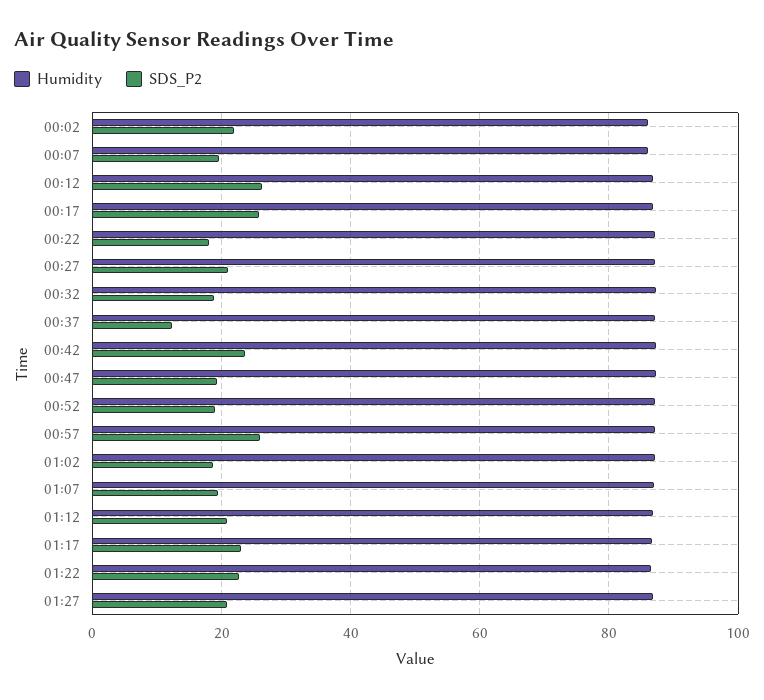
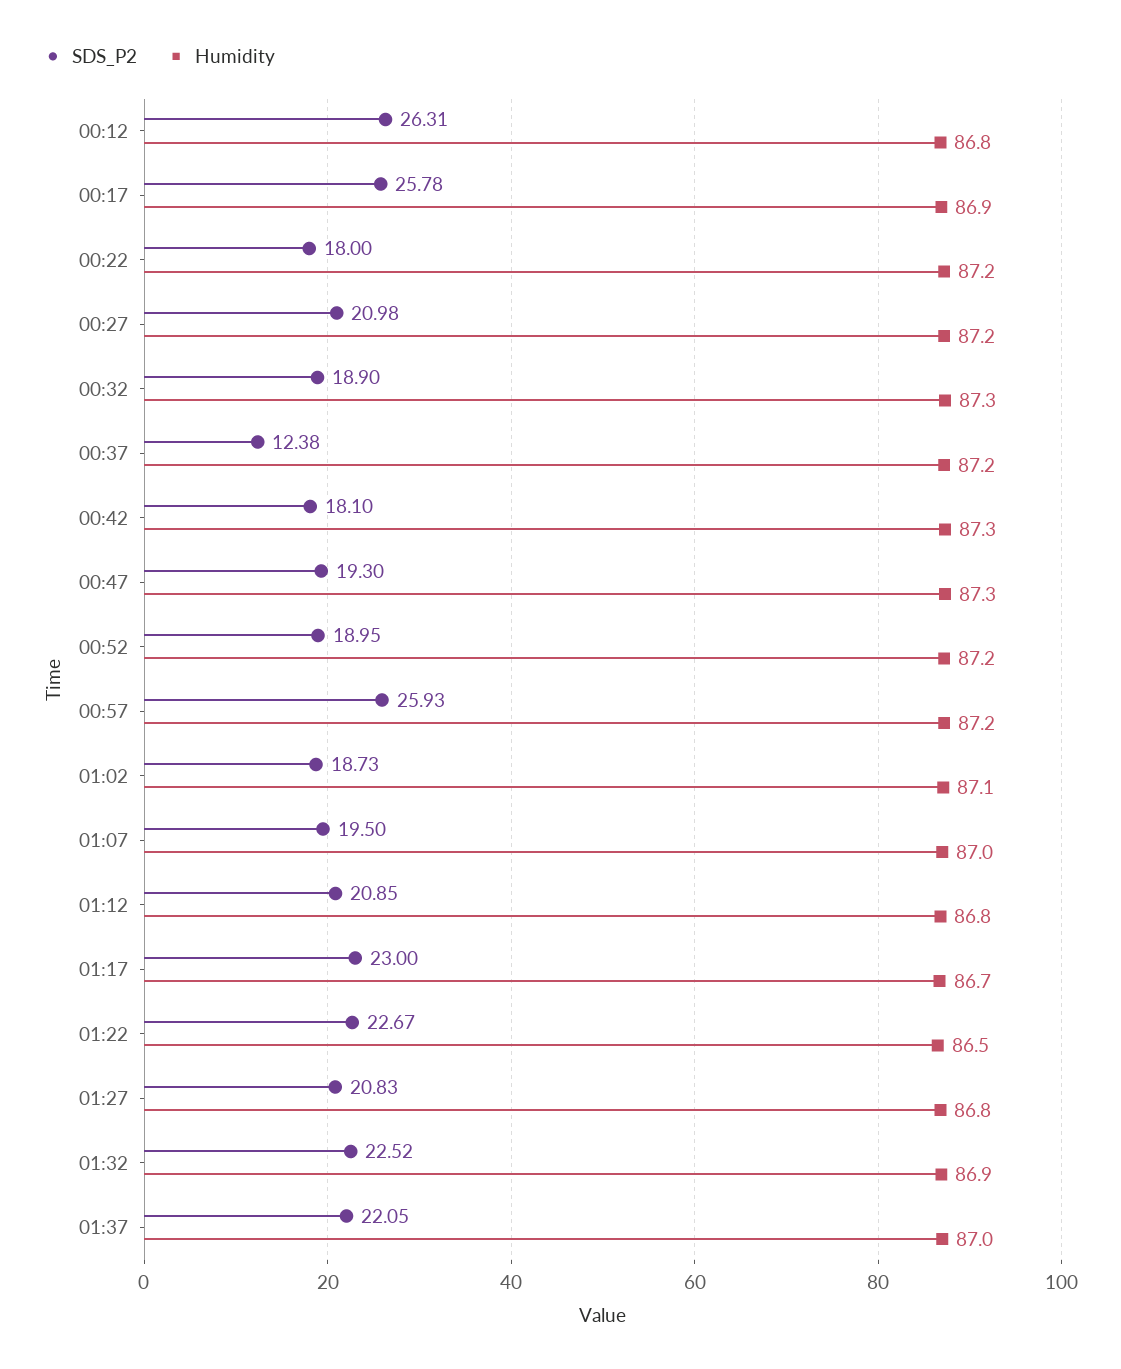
Humidity, 00:02: 86 -> none
SDS_P2, 00:02: 22 -> none
Humidity, 00:07: 86 -> none
SDS_P2, 00:07: 20 -> none
SDS_P2, 00:42: 24 -> 18.1
SDS_P2, 01:32: none -> 22.52
Humidity, 01:32: none -> 86.9
SDS_P2, 01:37: none -> 22.05
Humidity, 01:37: none -> 87

